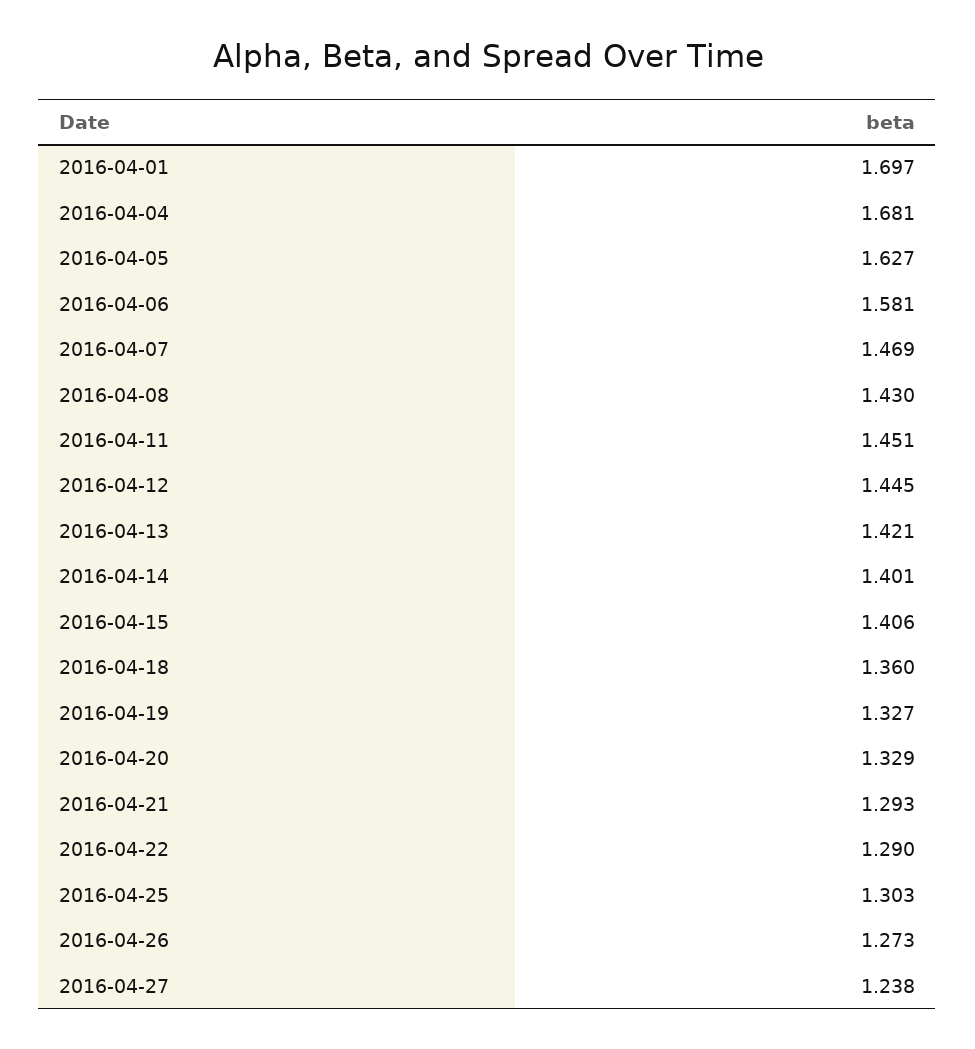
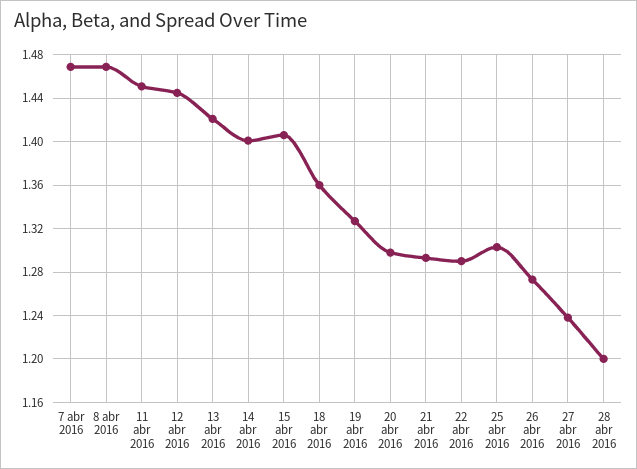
2016-04-01: 1.697 -> none
2016-04-04: 1.681 -> none
2016-04-05: 1.627 -> none
2016-04-06: 1.581 -> none
2016-04-08: 1.43 -> 1.47
2016-04-20: 1.329 -> 1.3
28 abr 2016: none -> 1.2

